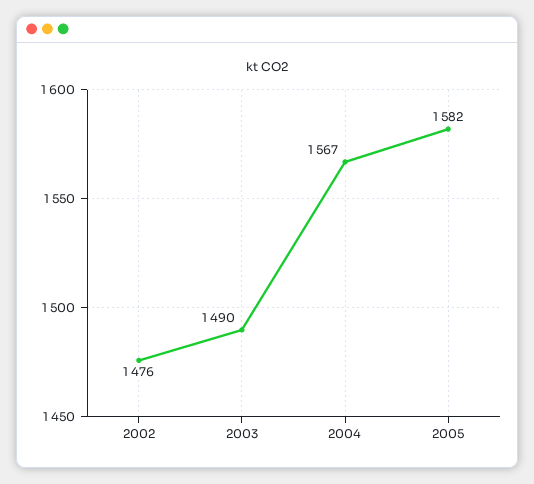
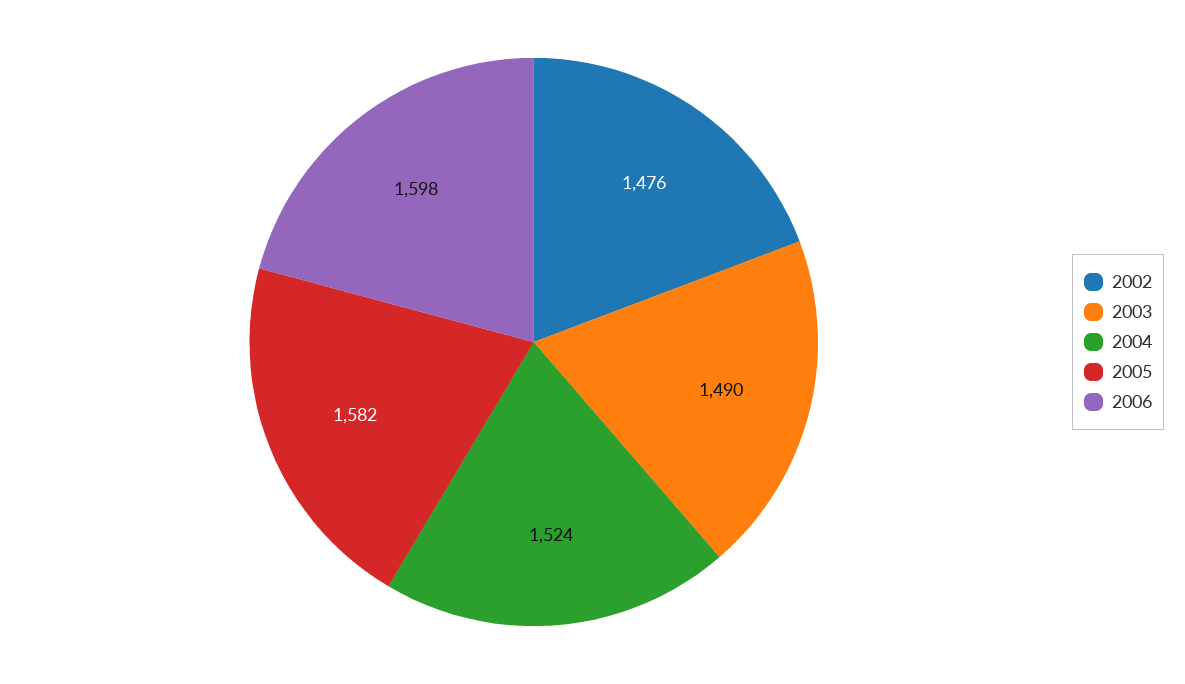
2004: 1567 -> 1524
2006: none -> 1598

